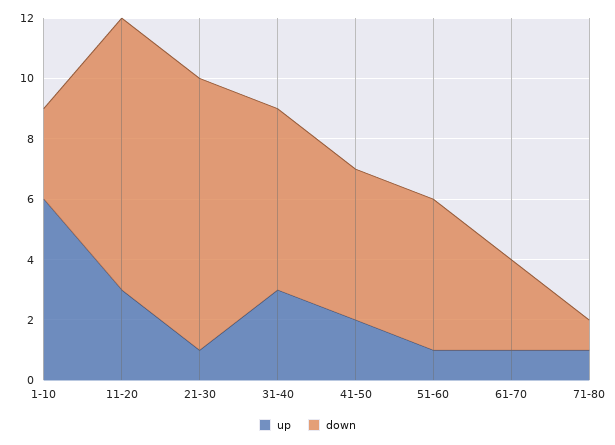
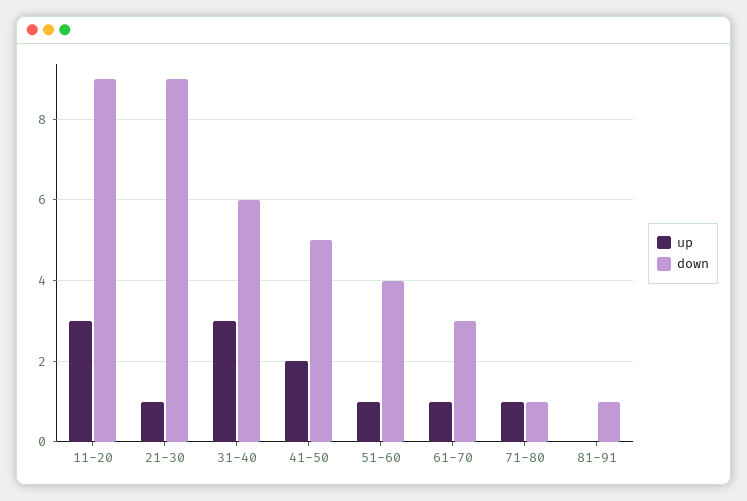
up, 1-10: 6 -> none
down, 1-10: 3 -> none
down, 51-60: 5 -> 4
up, 81-91: none -> 0
down, 81-91: none -> 1

